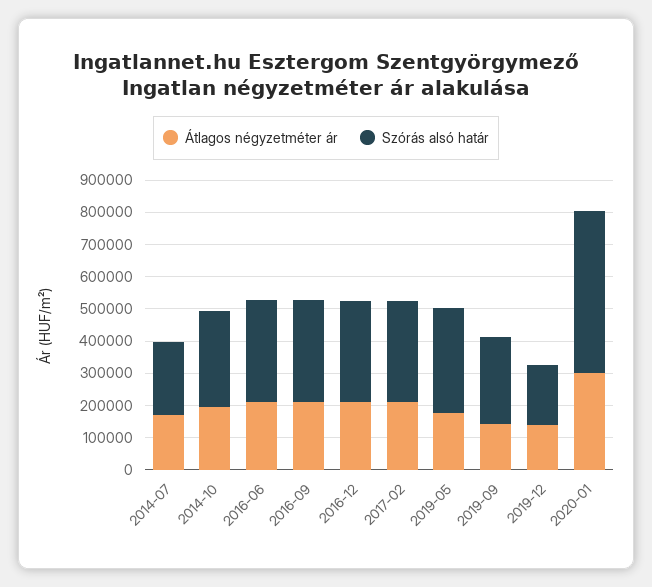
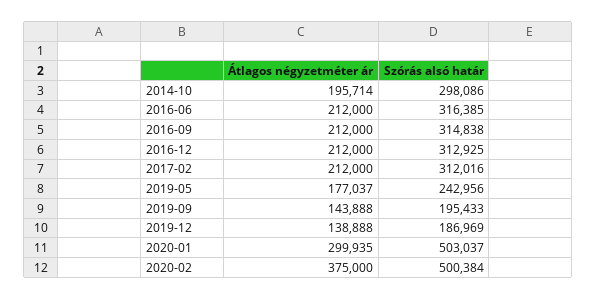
Átlagos négyzetméter ár, 2014-07: 175000 -> none
Szórás alsó határ, 2014-07: 225000 -> none
Szórás alsó határ, 2019-05: 325000 -> 242956
Szórás alsó határ, 2019-09: 275000 -> 195433
Átlagos négyzetméter ár, 2020-02: none -> 375000
Szórás alsó határ, 2020-02: none -> 500384

